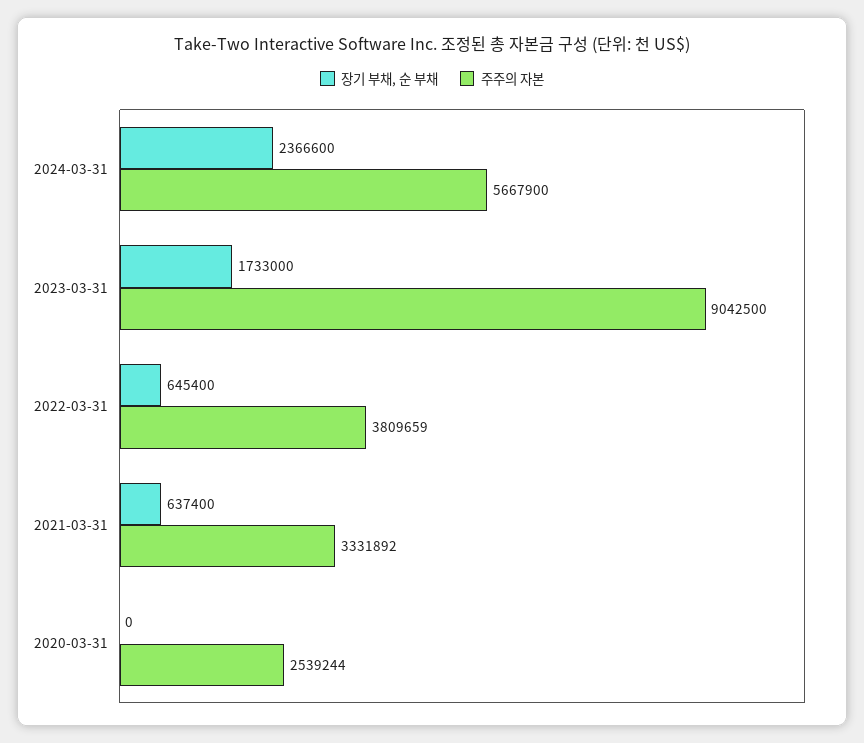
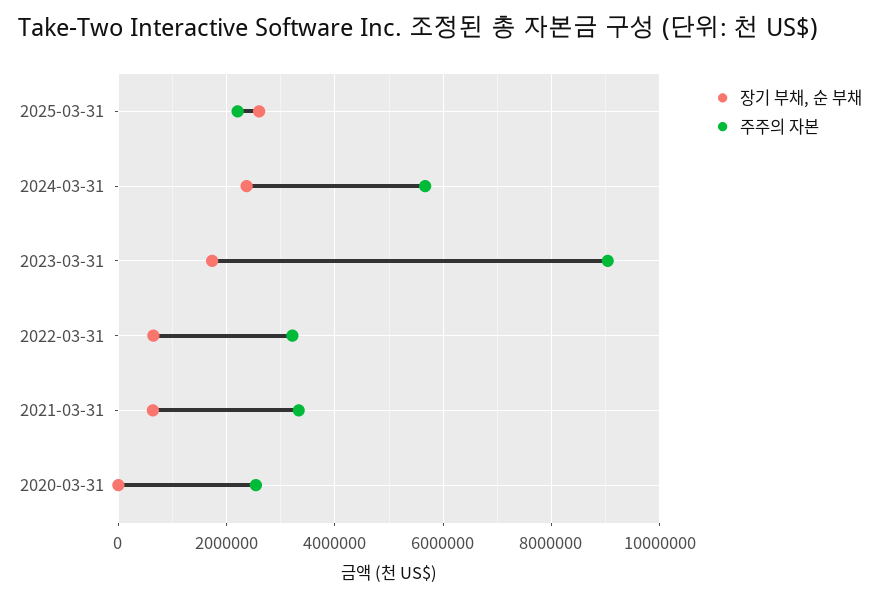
주주의 자본, 2022-03-31: 3809659 -> 3200000
장기 부채, 순 부채, 2025-03-31: none -> 2600000
주주의 자본, 2025-03-31: none -> 2200000

